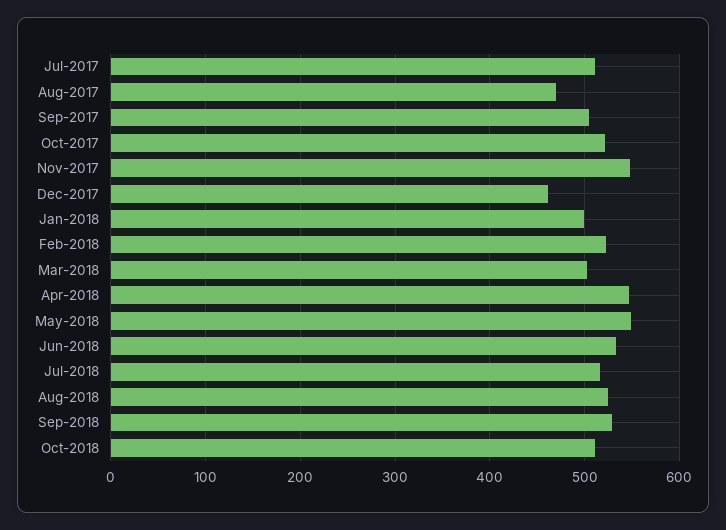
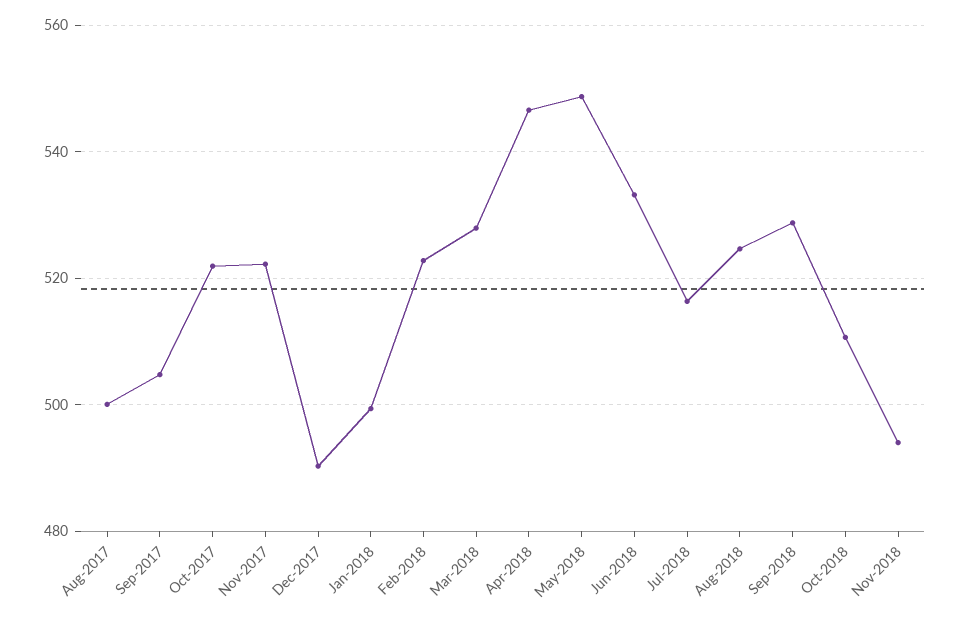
Jul-2017: 510 -> none
Aug-2017: 470 -> 500
Nov-2017: 550 -> 522
Dec-2017: 460 -> 490
Mar-2018: 500 -> 528
Nov-2018: none -> 494

